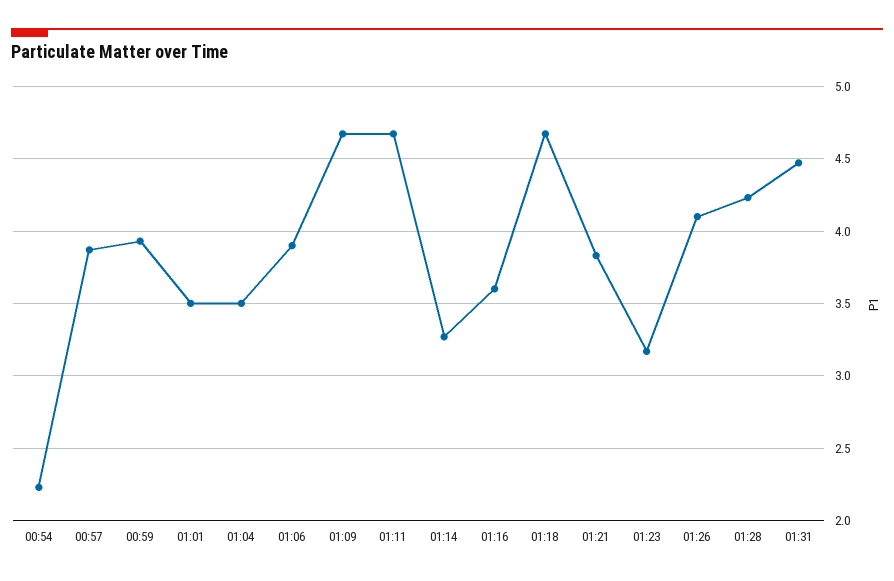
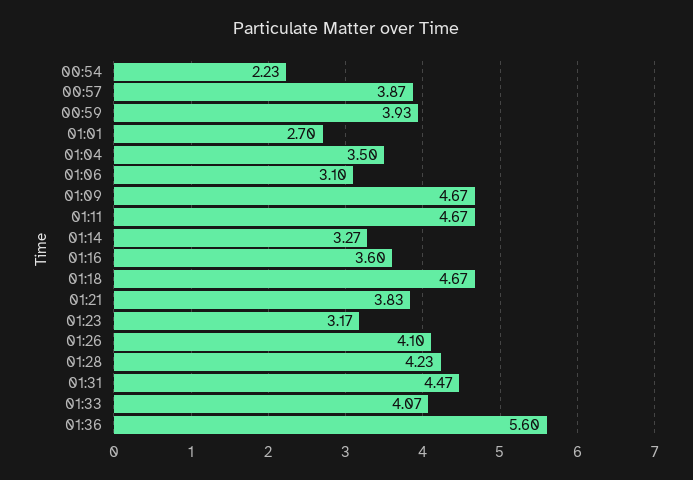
01:01: 3.5 -> 2.7
01:06: 3.9 -> 3.1
01:33: none -> 4.07
01:36: none -> 5.6

